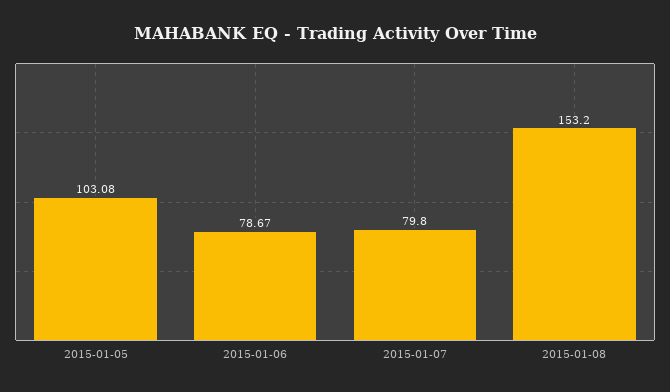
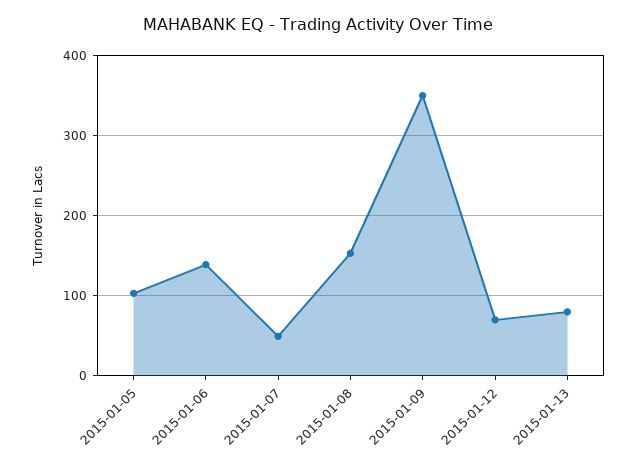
2015-01-06: 78.67 -> 140
2015-01-07: 79.8 -> 50
2015-01-09: none -> 350
2015-01-12: none -> 70
2015-01-13: none -> 80

